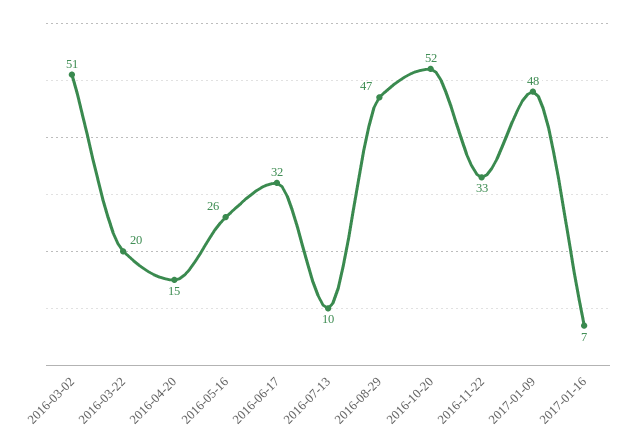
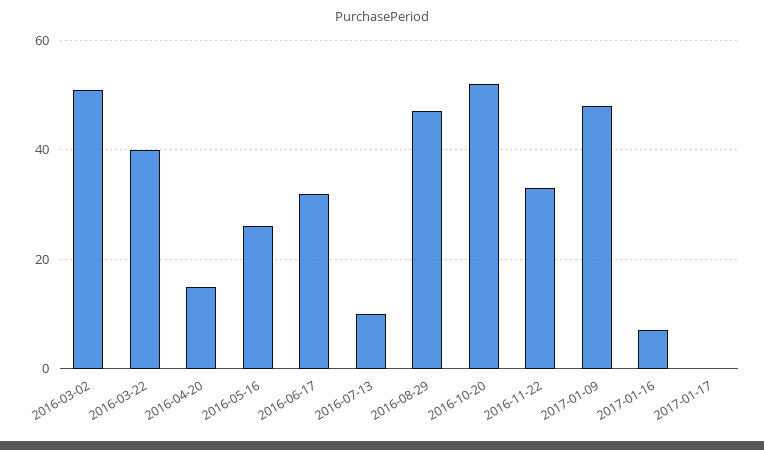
2016-03-22: 20 -> 40
2017-01-17: none -> 0

